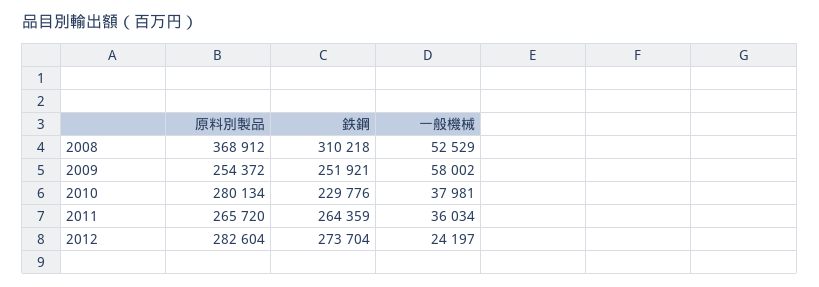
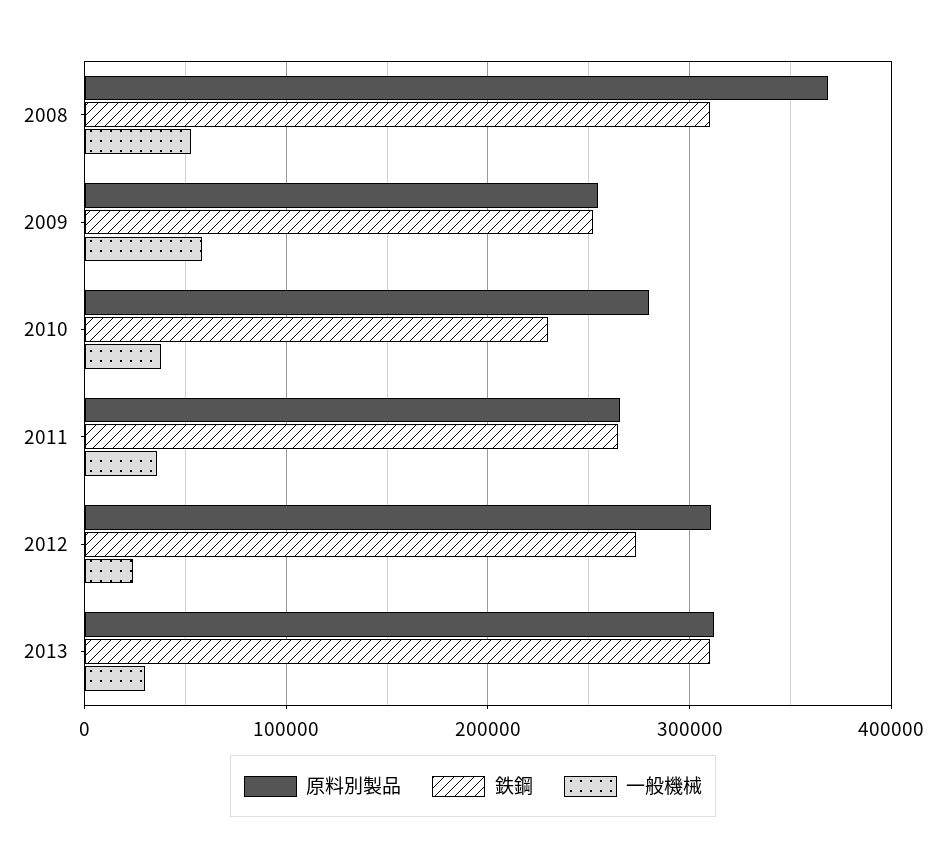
原料別製品, 2012: 282604 -> 310000
原料別製品, 2013: none -> 310000
鉄鋼, 2013: none -> 310000
一般機械, 2013: none -> 30000

